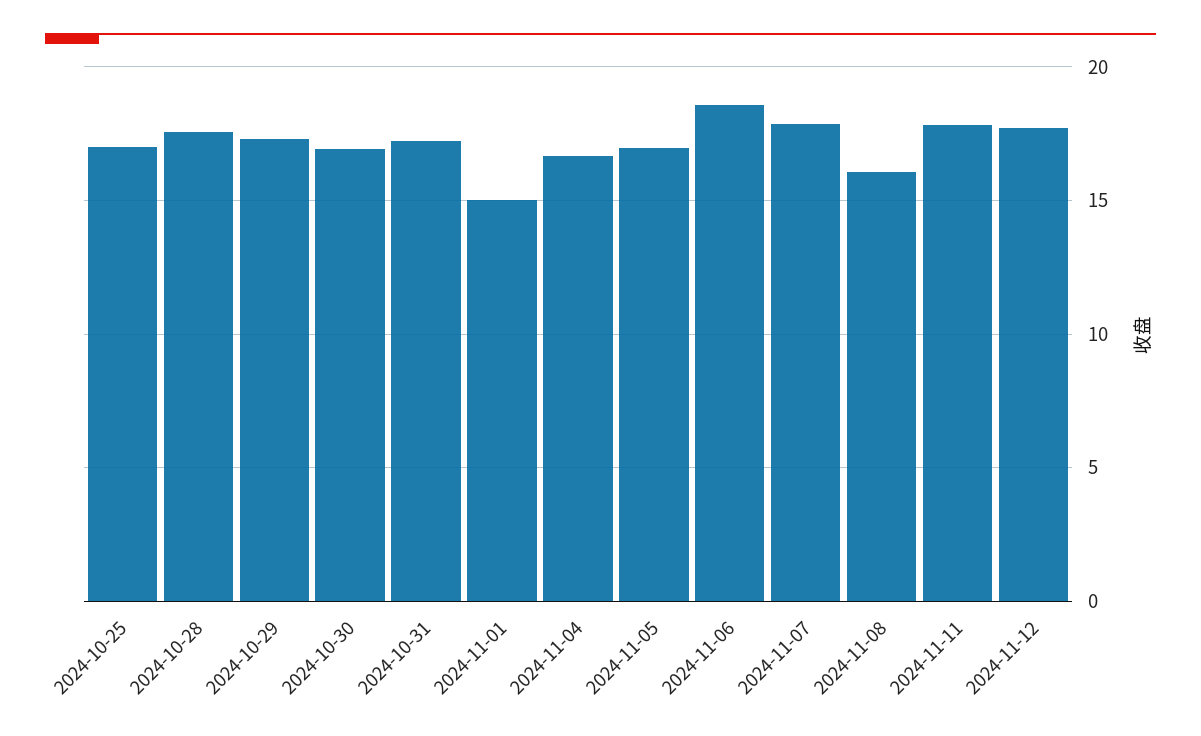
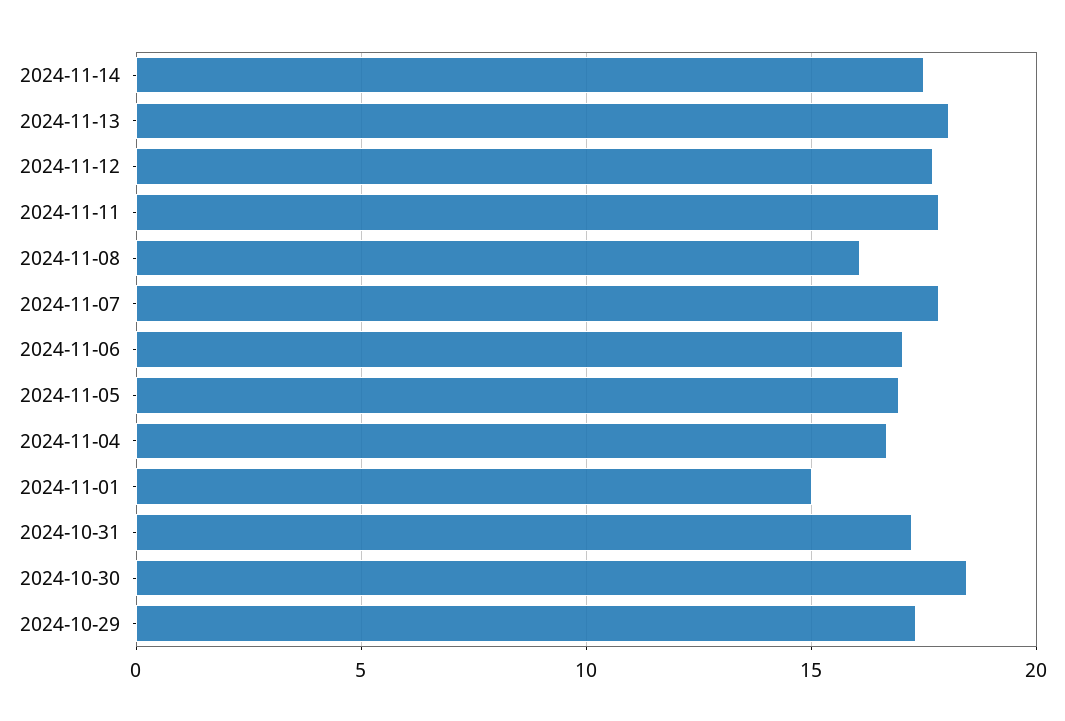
2024-10-25: 17 -> none
2024-10-28: 17.5 -> none
2024-10-30: 17 -> 18.5
2024-11-06: 18.5 -> 17
2024-11-14: none -> 17.5
2024-11-13: none -> 18

